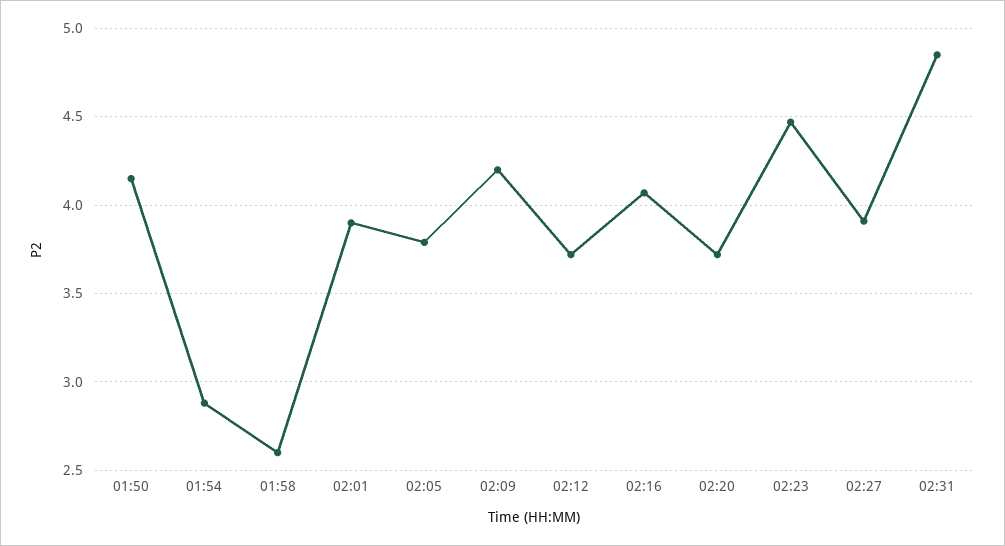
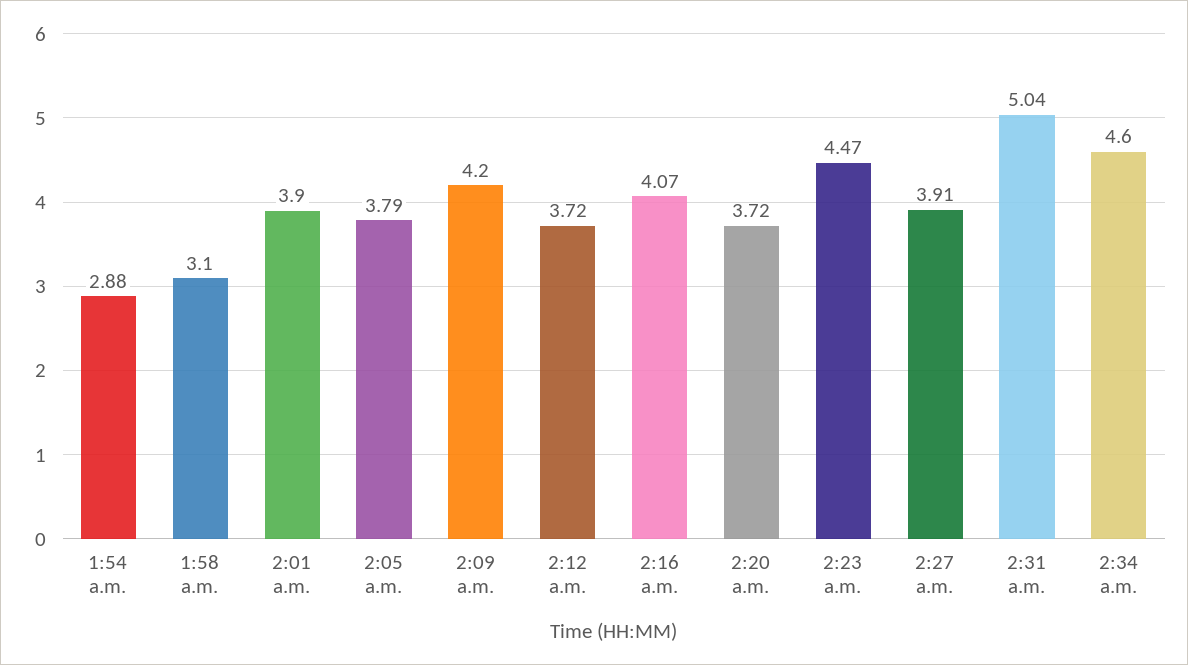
01:50: 4.15 -> none
01:58: 2.6 -> 3.1
02:31: 4.85 -> 5.04
2:34 a.m.: none -> 4.6

